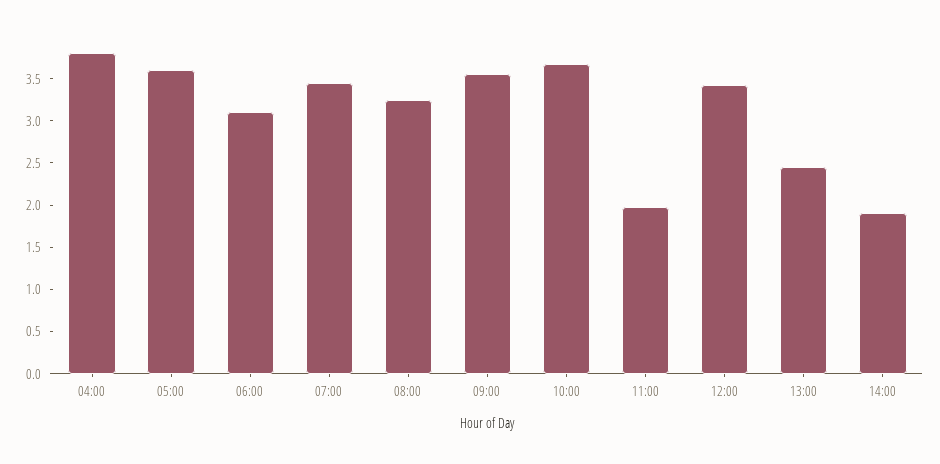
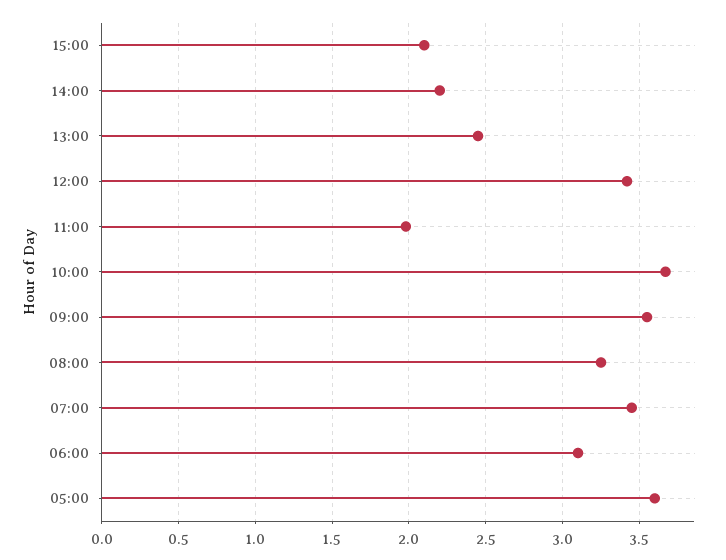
04:00: 3.8 -> none
14:00: 1.9 -> 2.2
15:00: none -> 2.1

